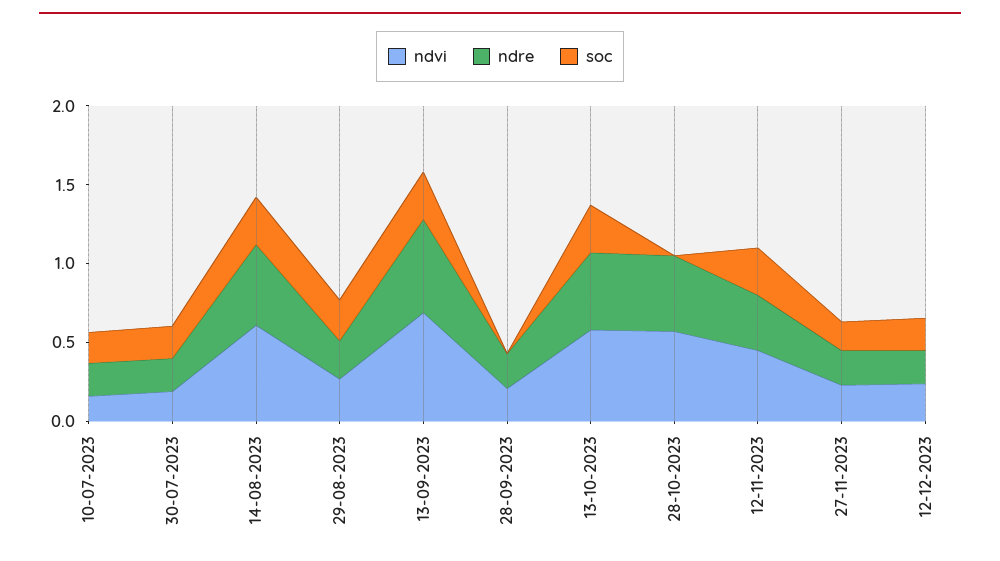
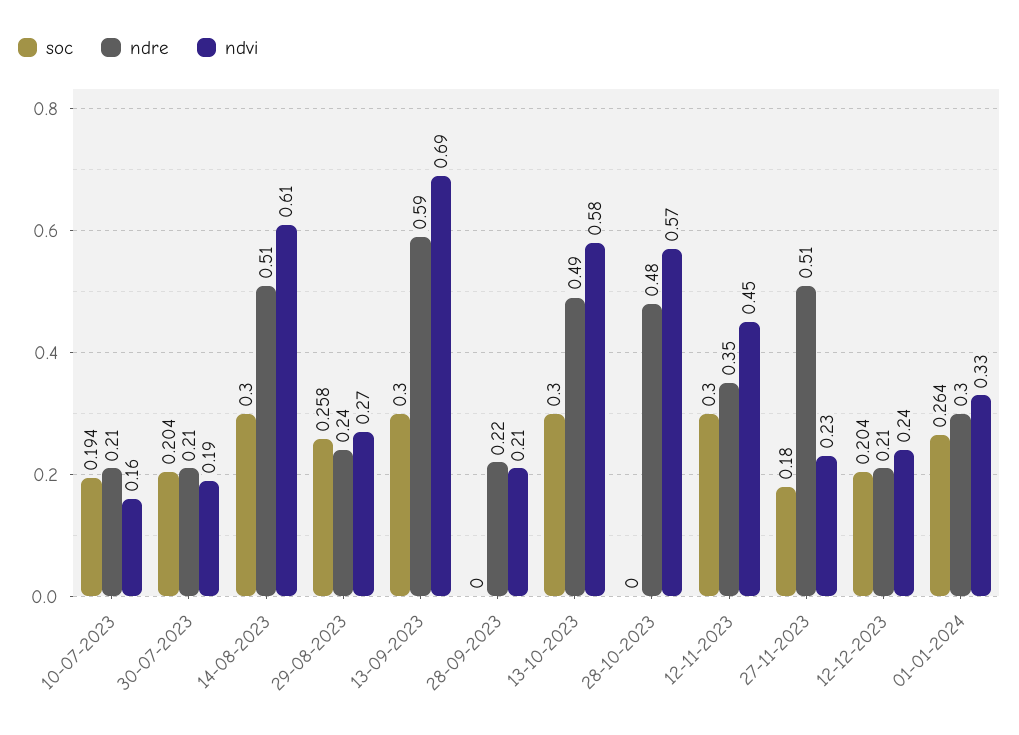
ndre, 27-11-2023: 0.2 -> 0.51
soc, 01-01-2024: none -> 0.264
ndre, 01-01-2024: none -> 0.3
ndvi, 01-01-2024: none -> 0.33

